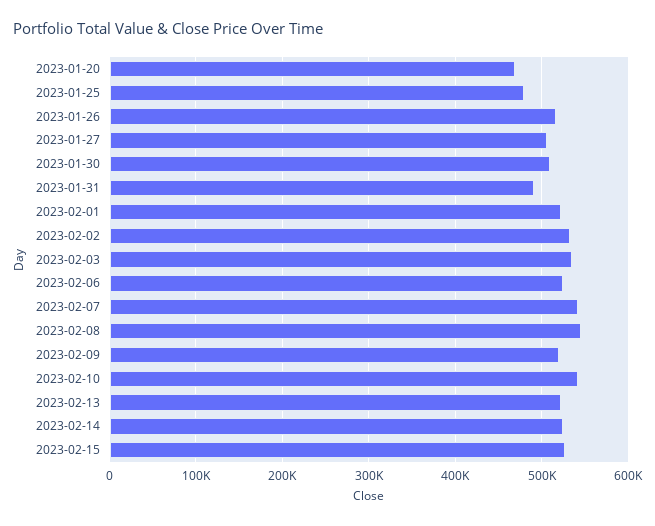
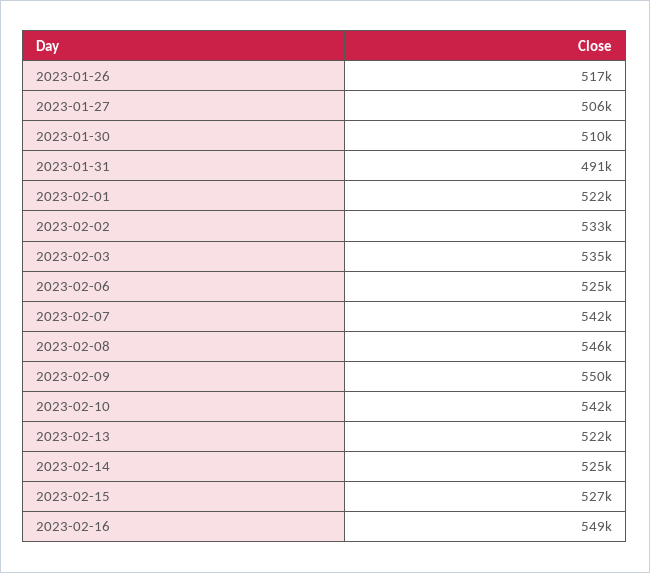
2023-01-20: 470000 -> none
2023-01-25: 480000 -> none
2023-02-09: 520000 -> 550000
2023-02-16: none -> 549000

